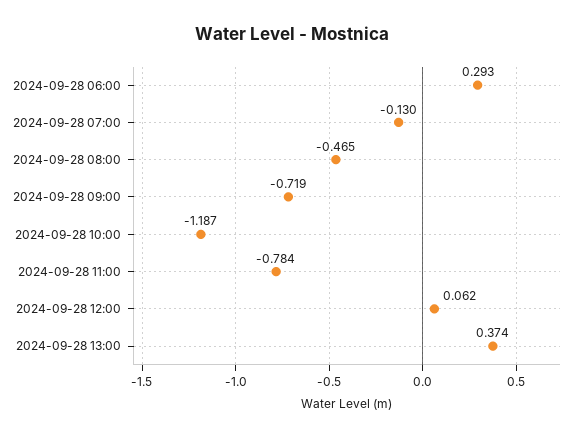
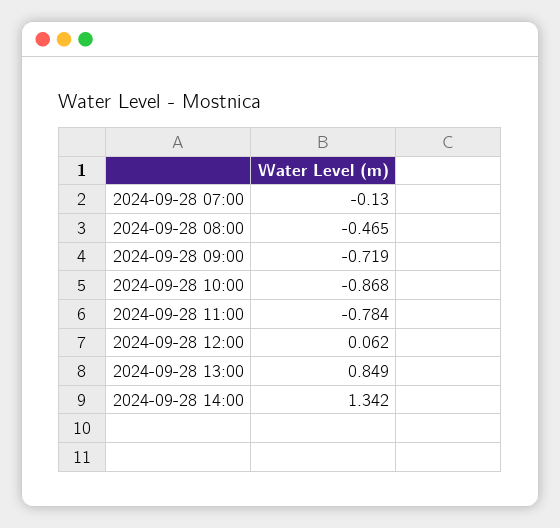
2024-09-28 06:00: 0.293 -> none
2024-09-28 10:00: -1.187 -> -0.868
2024-09-28 13:00: 0.374 -> 0.849
2024-09-28 14:00: none -> 1.342

